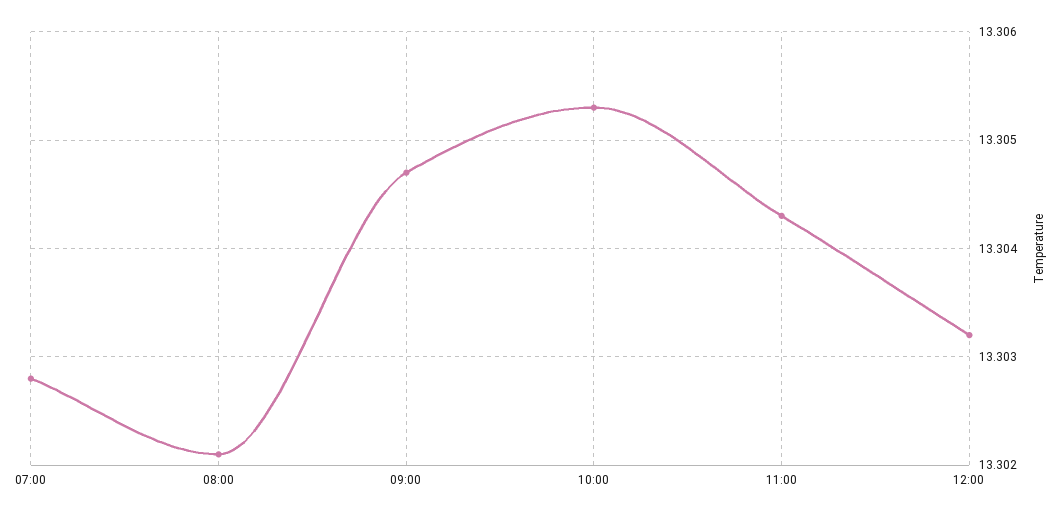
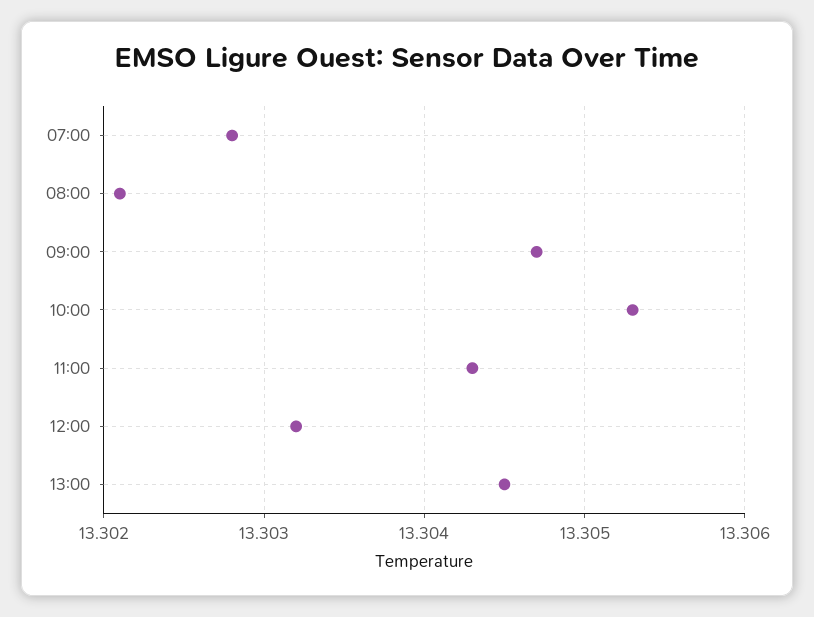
13:00: none -> 13.3045

